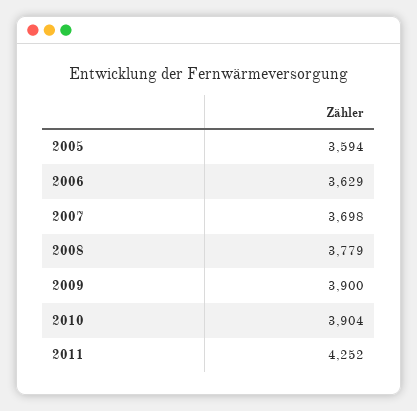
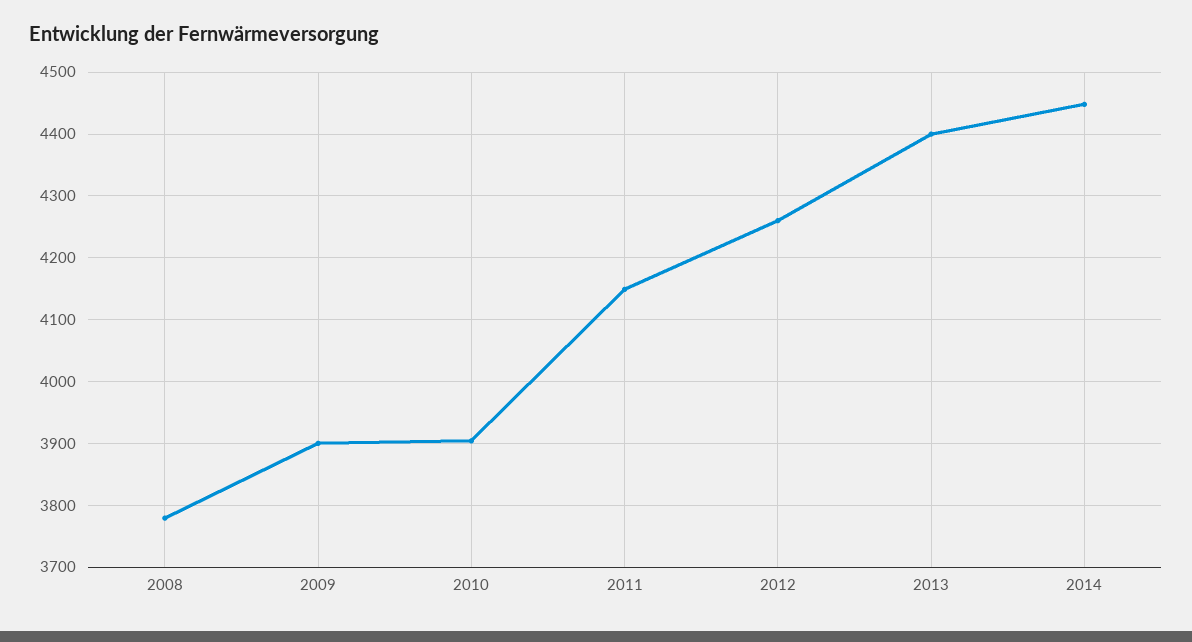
2005: 3594 -> none
2006: 3629 -> none
2007: 3698 -> none
2011: 4252 -> 4150
2012: none -> 4260
2013: none -> 4400
2014: none -> 4450

